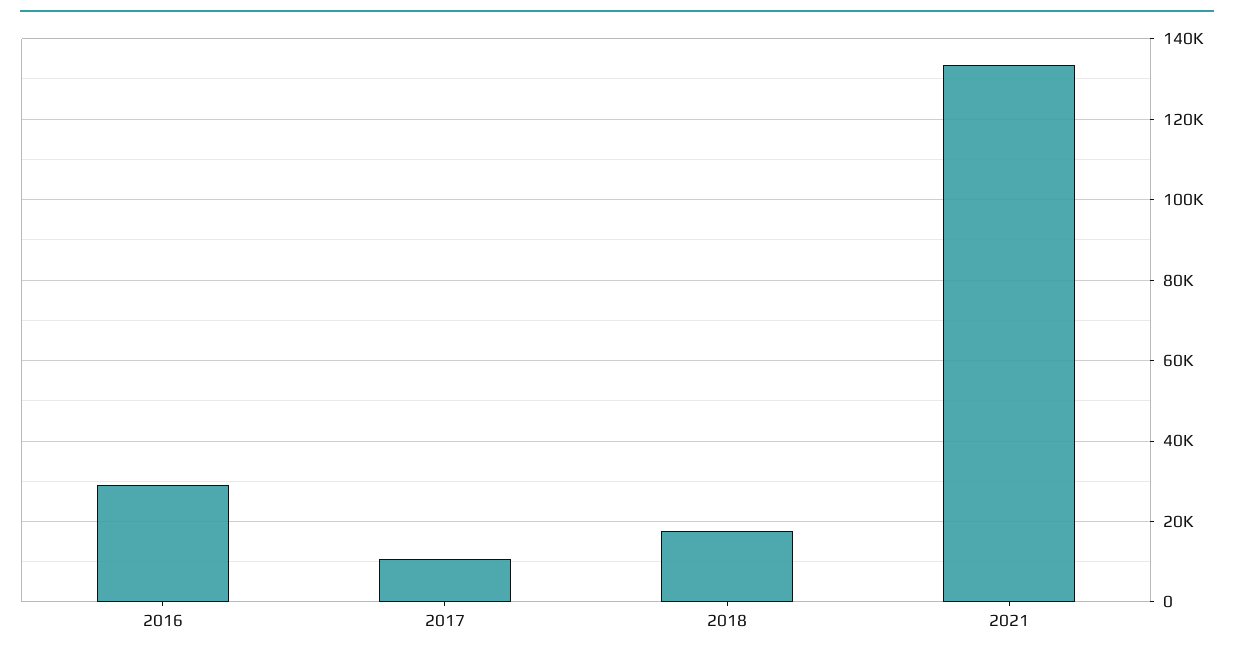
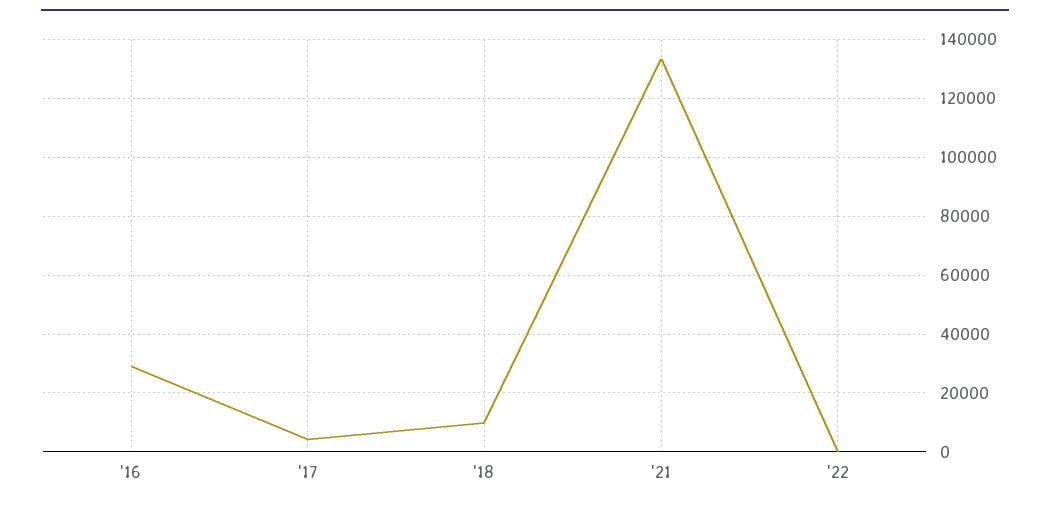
2017: 10000 -> 5000
2018: 18000 -> 10000
'22: none -> 0

